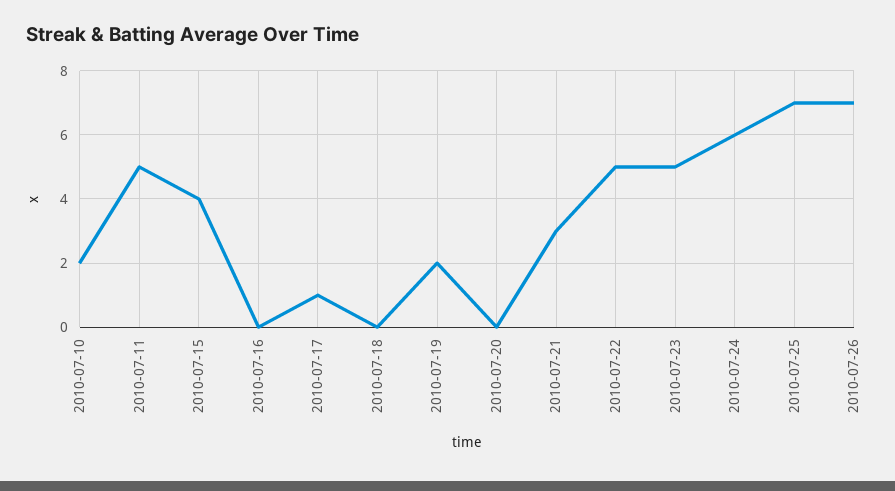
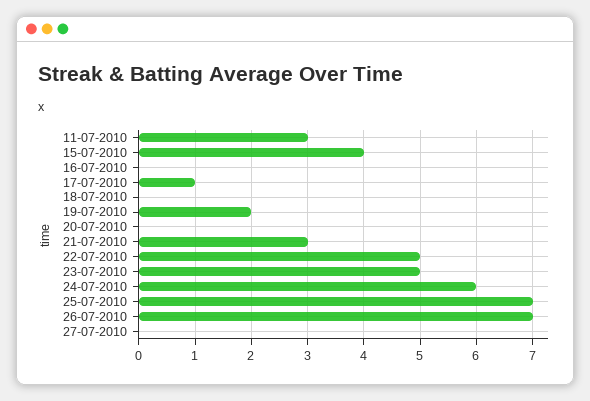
2010-07-10: 2 -> none
2010-07-11: 5 -> 3
27-07-2010: none -> 0

